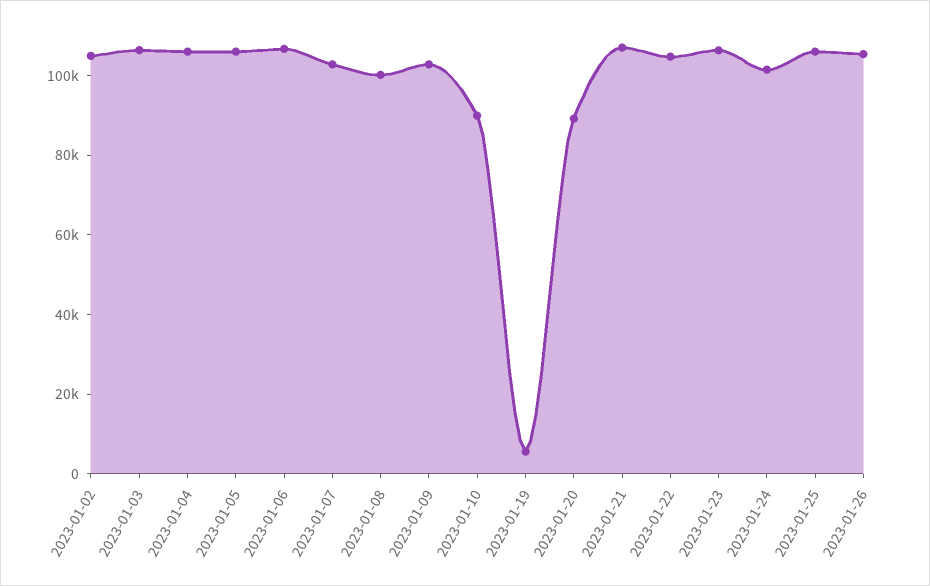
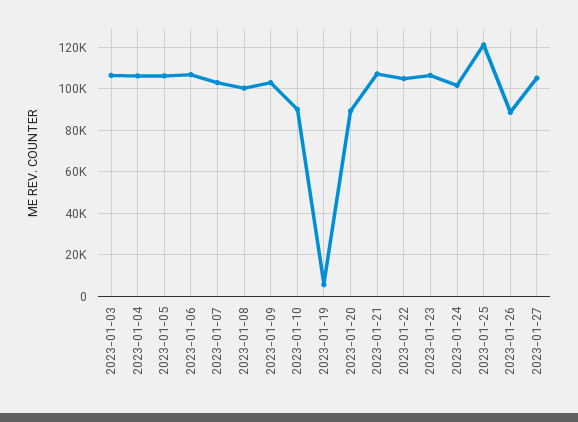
2023-01-02: 105000 -> none
2023-01-25: 105000 -> 120000
2023-01-26: 105000 -> 90000
2023-01-27: none -> 105000

